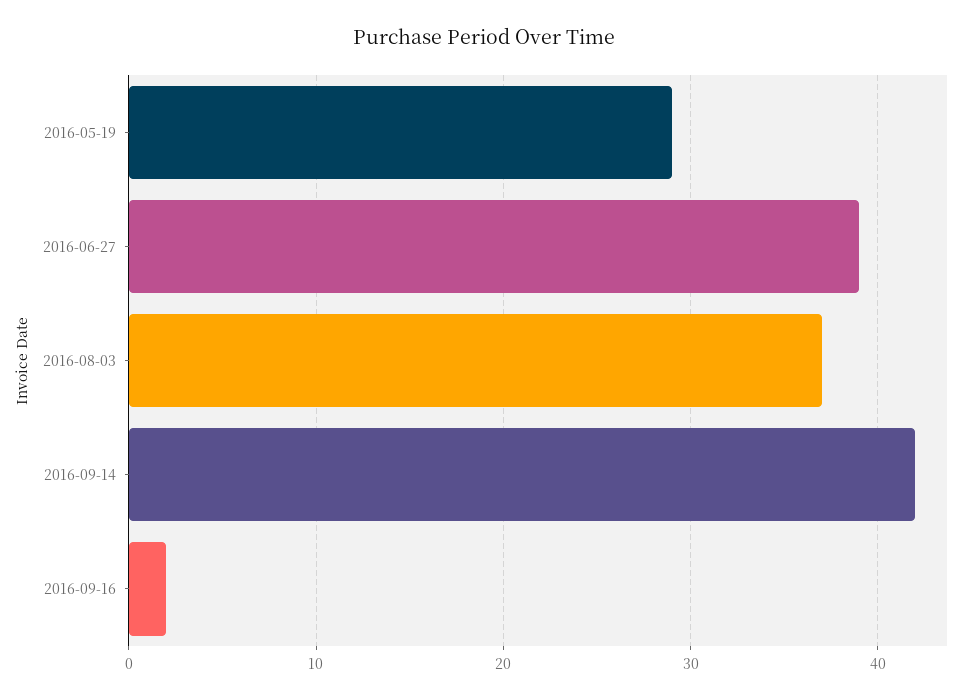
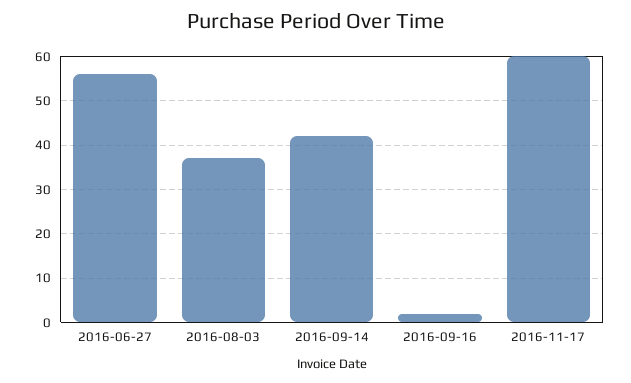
2016-05-19: 29 -> none
2016-06-27: 39 -> 55
2016-11-17: none -> 60

